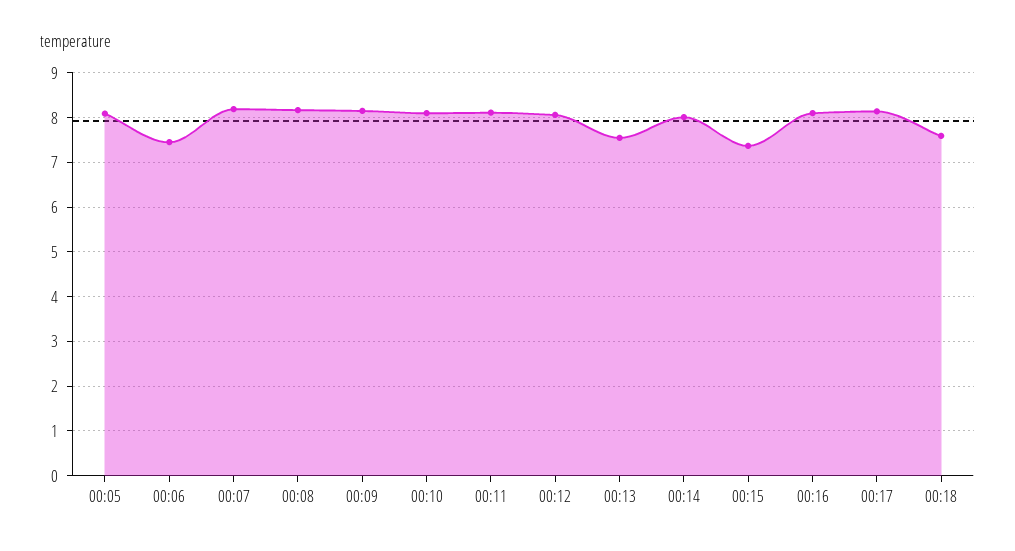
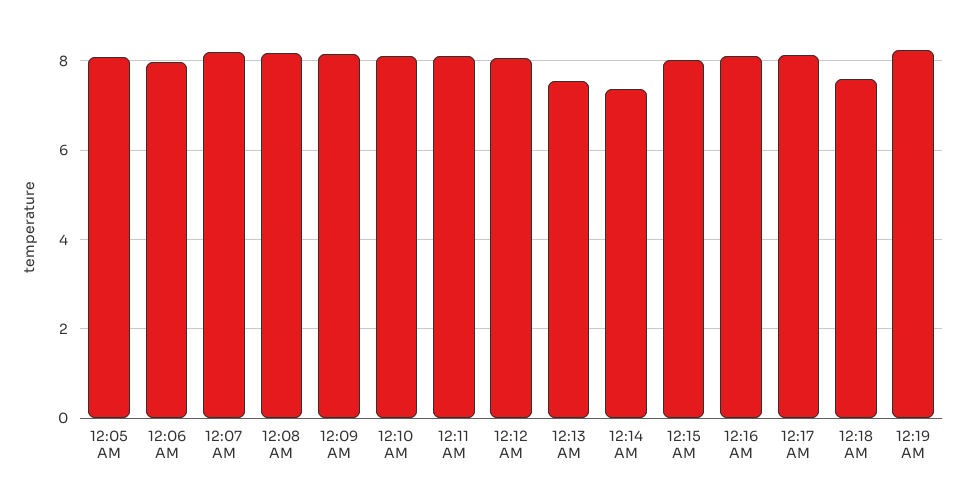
00:06: 7.4 -> 8
00:14: 8 -> 7.4
00:15: 7.4 -> 8
12:19 AM: none -> 8.2

